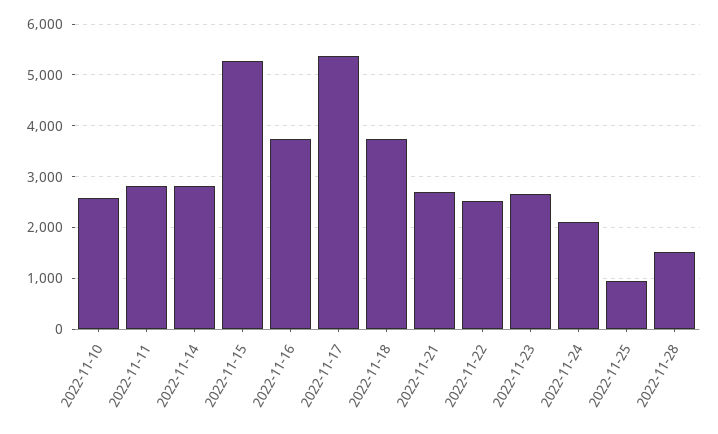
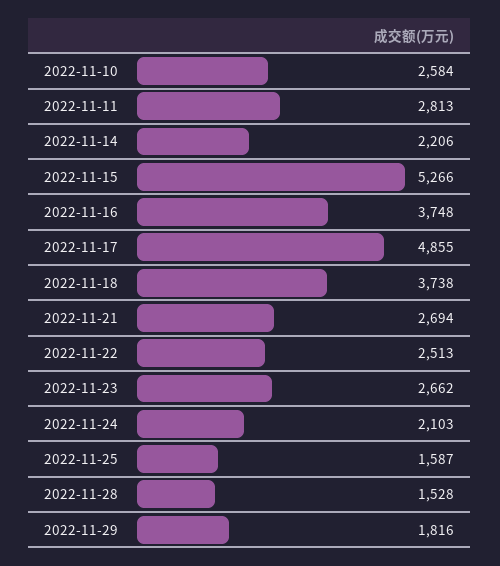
2022-11-14: 2800 -> 2206
2022-11-17: 5400 -> 4855
2022-11-25: 1000 -> 1587
2022-11-29: none -> 1816

